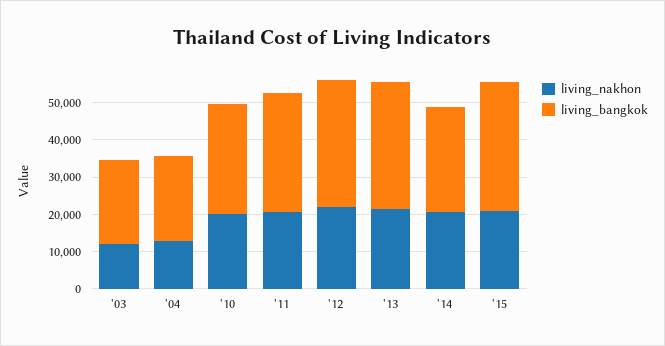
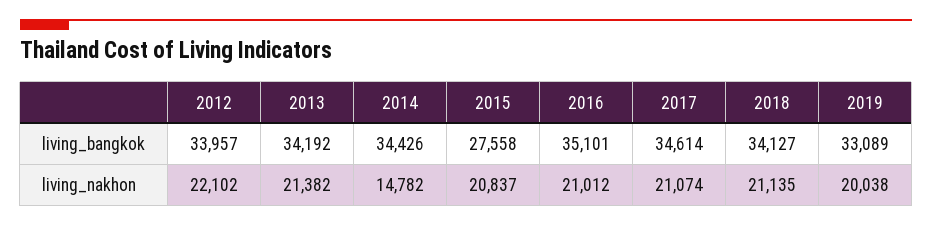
living_nakhon, '03: 12500 -> none
living_bangkok, '03: 22500 -> none
living_nakhon, '04: 12500 -> none
living_bangkok, '04: 22500 -> none
living_nakhon, '10: 20000 -> none
living_bangkok, '10: 30000 -> none
living_nakhon, '11: 20000 -> none
living_bangkok, '11: 32500 -> none
living_nakhon, '14: 20000 -> 14782
living_bangkok, '14: 27500 -> 34426
living_bangkok, '15: 35000 -> 27558
living_bangkok, 2016: none -> 35101
living_bangkok, 2017: none -> 34614
living_bangkok, 2018: none -> 34127
living_bangkok, 2019: none -> 33089
living_nakhon, 2016: none -> 21012
living_nakhon, 2017: none -> 21074
living_nakhon, 2018: none -> 21135
living_nakhon, 2019: none -> 20038

